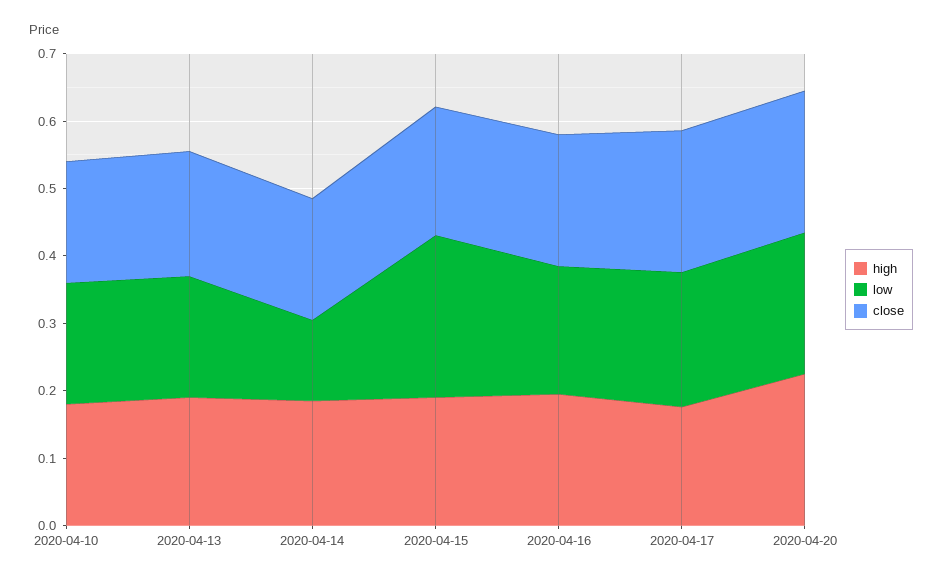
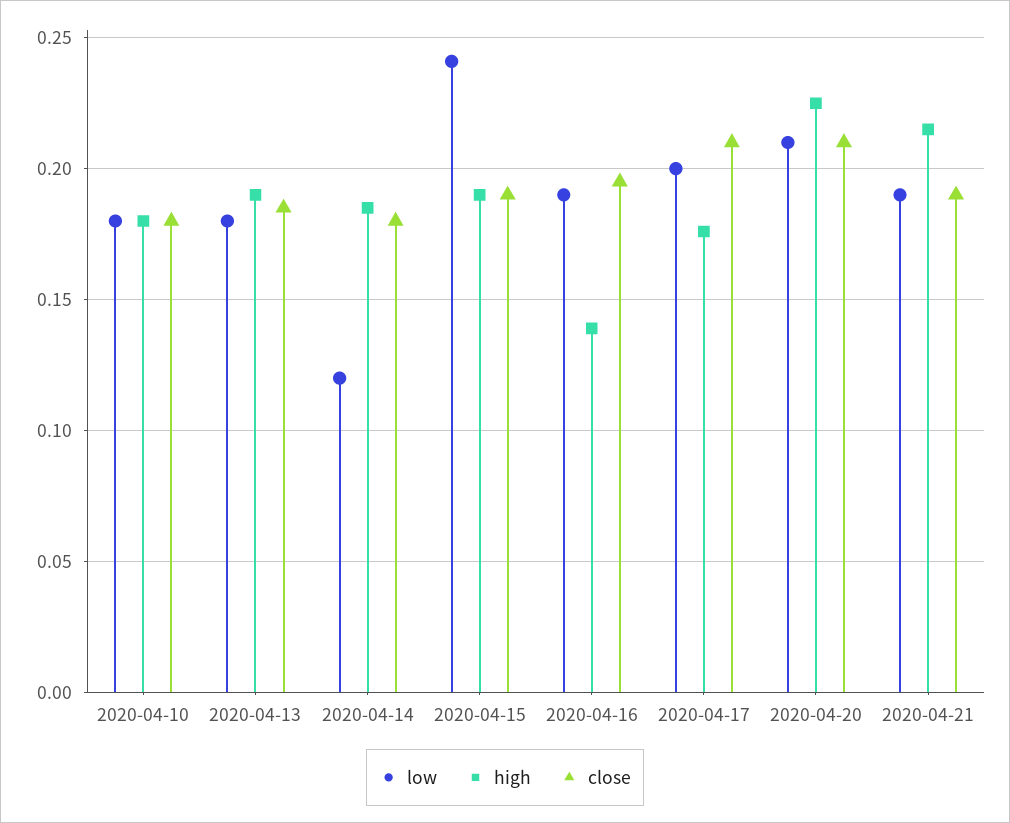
high, 2020-04-16: 0.2 -> 0.14
low, 2020-04-21: none -> 0.19
high, 2020-04-21: none -> 0.215
close, 2020-04-21: none -> 0.19

